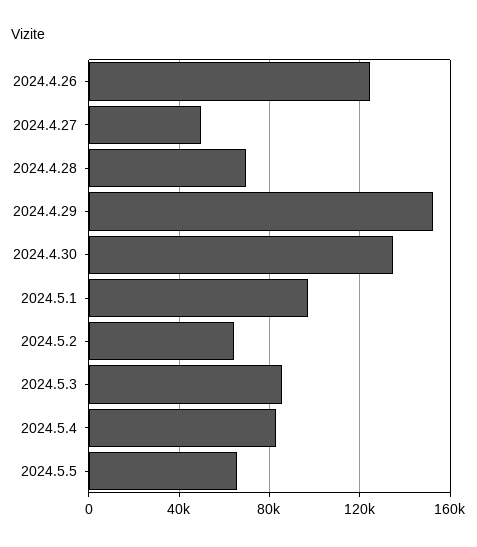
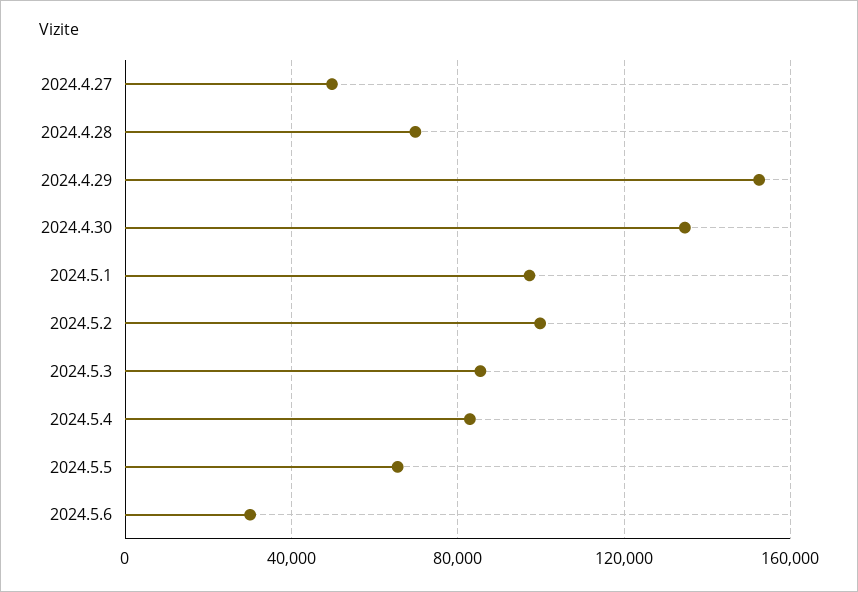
2024.4.26: 125000 -> none
2024.5.2: 65000 -> 100000
2024.5.6: none -> 30000

